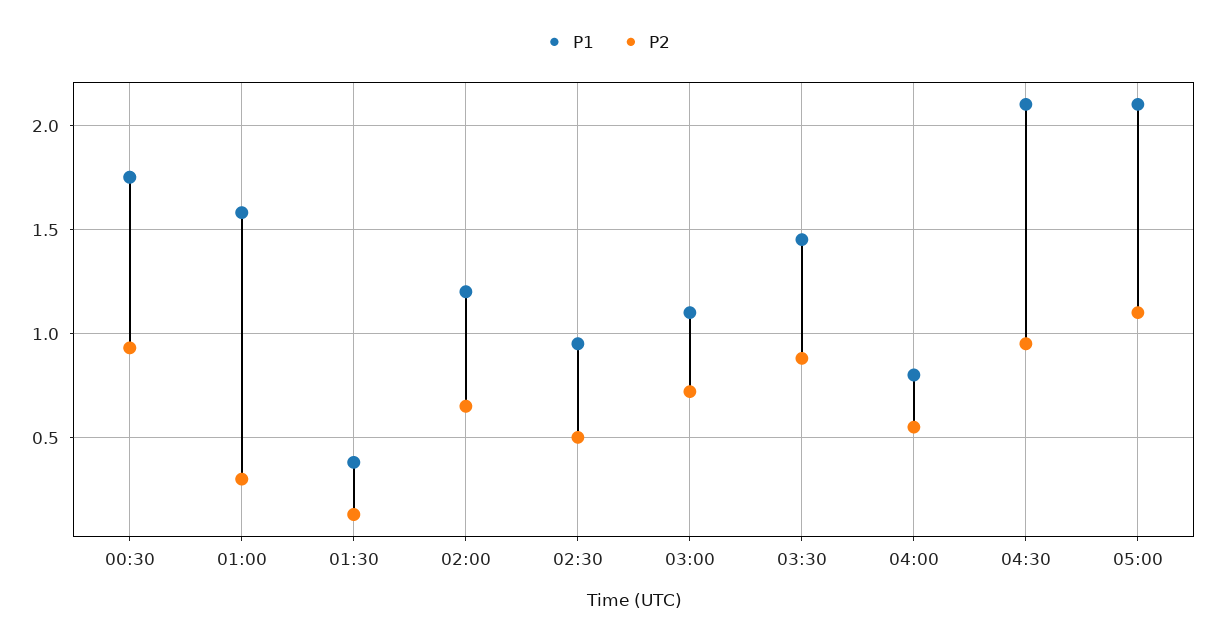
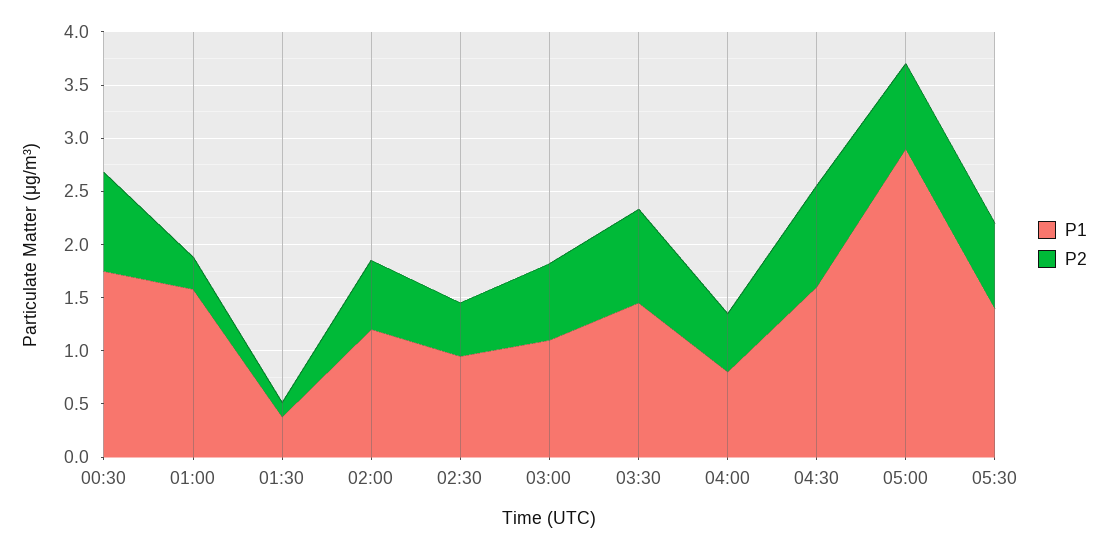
P1, 04:30: 2.1 -> 1.6
P1, 05:00: 2.1 -> 2.9
P2, 05:00: 1.1 -> 0.8
P1, 05:30: none -> 1.4
P2, 05:30: none -> 0.8

